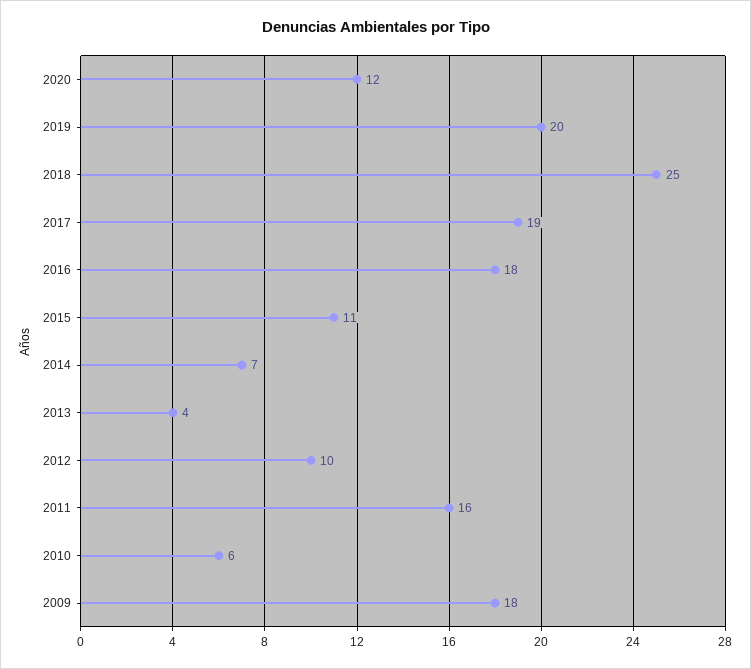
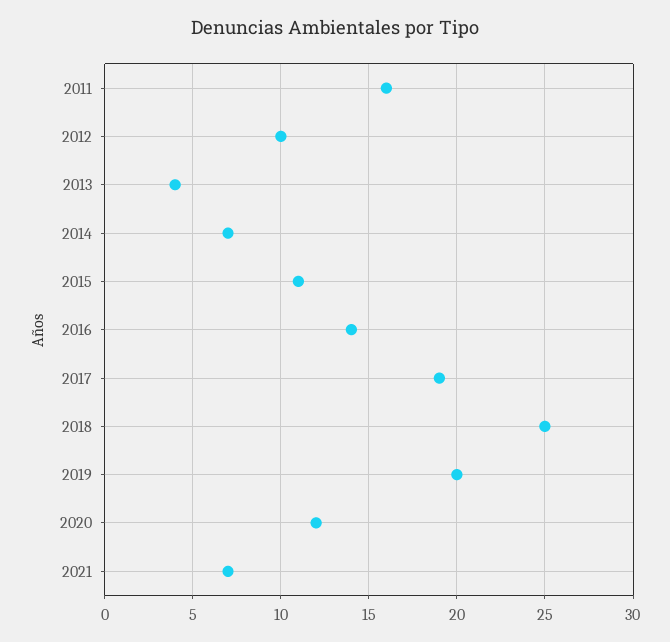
2016: 18 -> 14
2010: 6 -> none
2009: 18 -> none
2021: none -> 7

